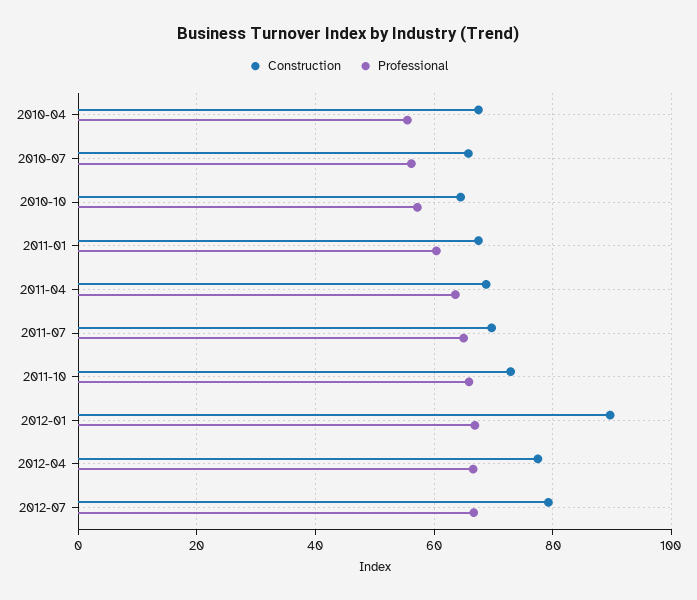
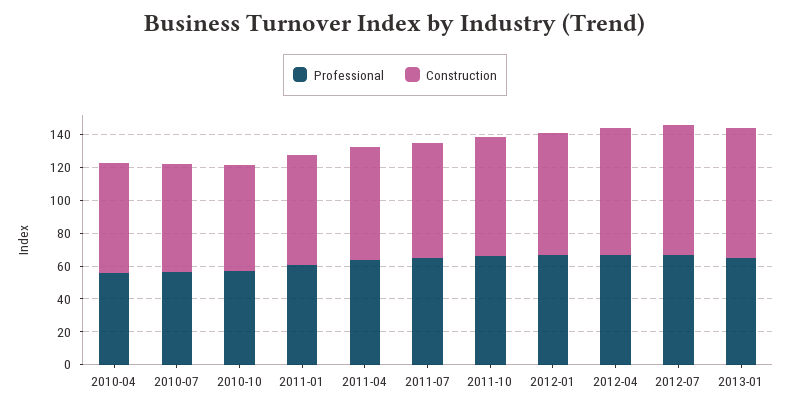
Construction, 2012-01: 90 -> 75
Professional, 2013-01: none -> 65
Construction, 2013-01: none -> 80

